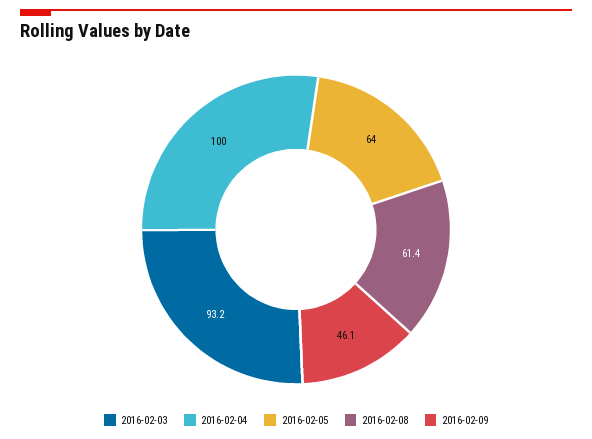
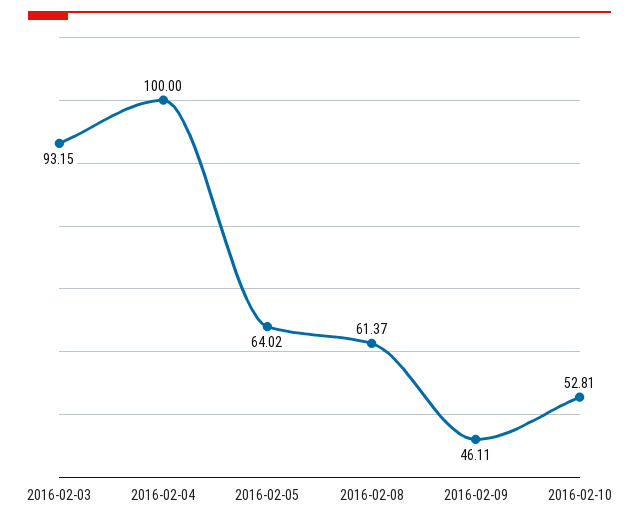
2016-02-10: none -> 52.81

